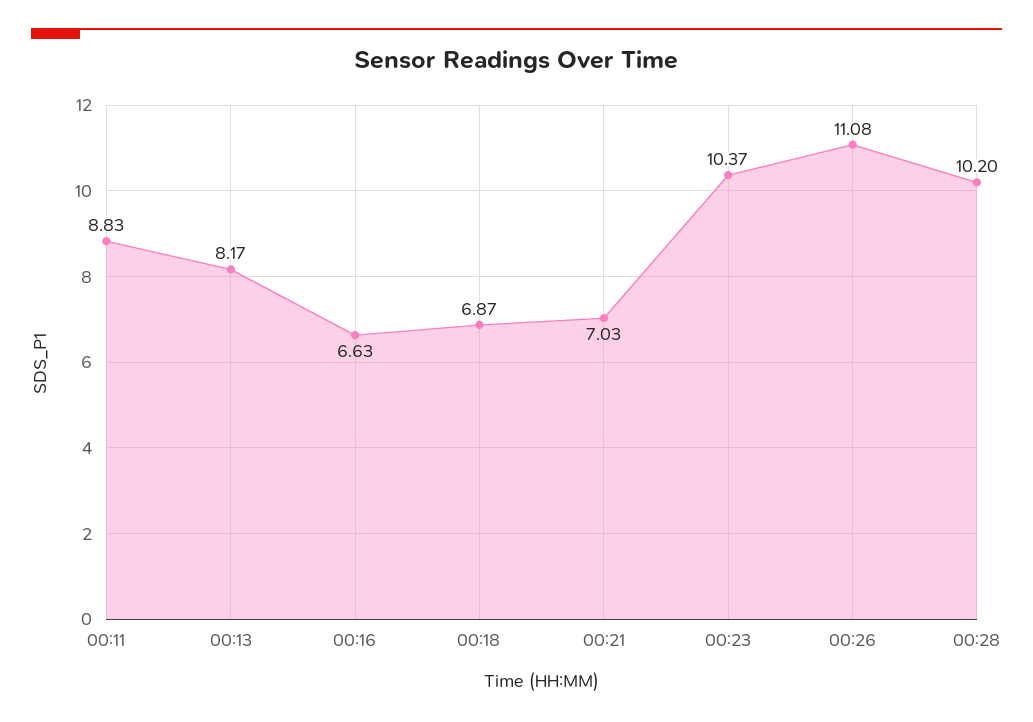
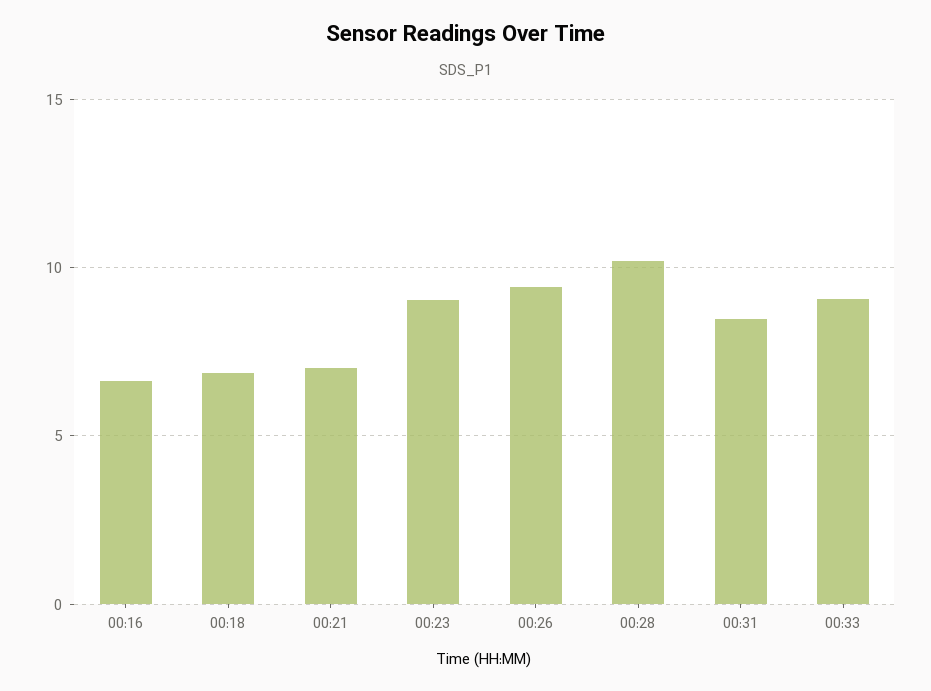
00:11: 8.83 -> none
00:13: 8.17 -> none
00:23: 10.37 -> 9
00:26: 11.08 -> 9.5
00:31: none -> 8.5
00:33: none -> 9

